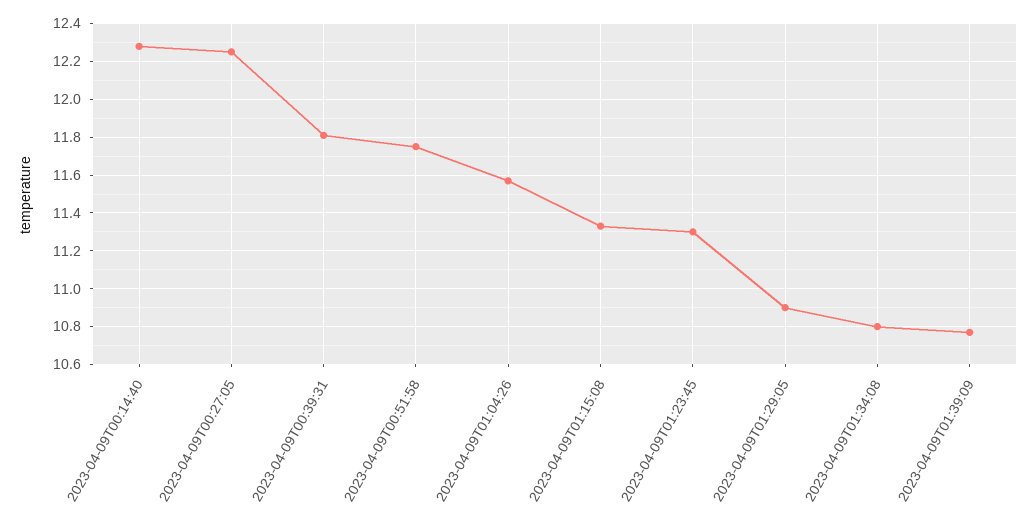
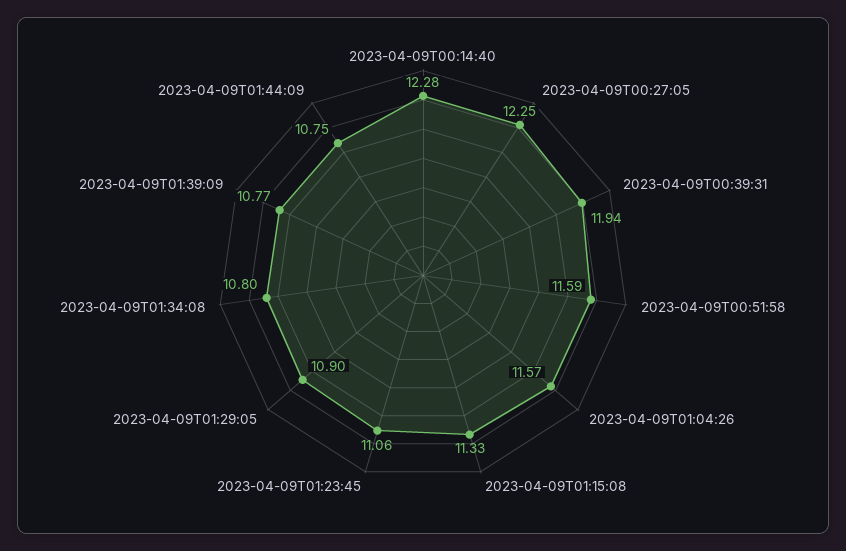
2023-04-09T00:39:31: 11.8 -> 11.94
2023-04-09T00:51:58: 11.75 -> 11.59
2023-04-09T01:23:45: 11.3 -> 11.06
2023-04-09T01:44:09: none -> 10.75

